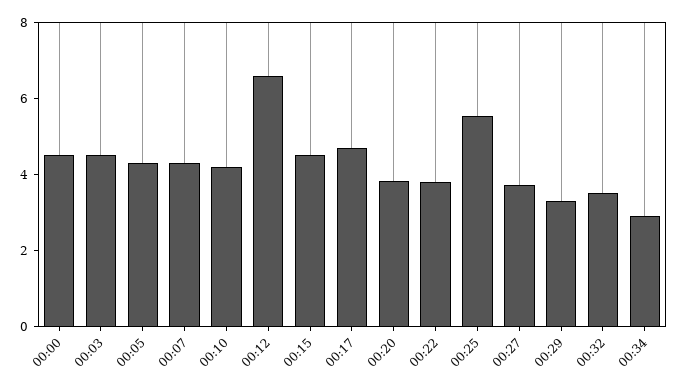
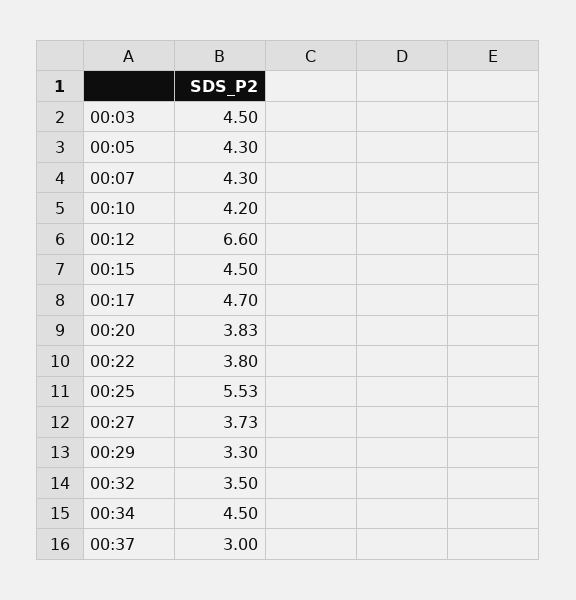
00:00: 4.5 -> none
00:34: 3 -> 4.5
00:37: none -> 3

